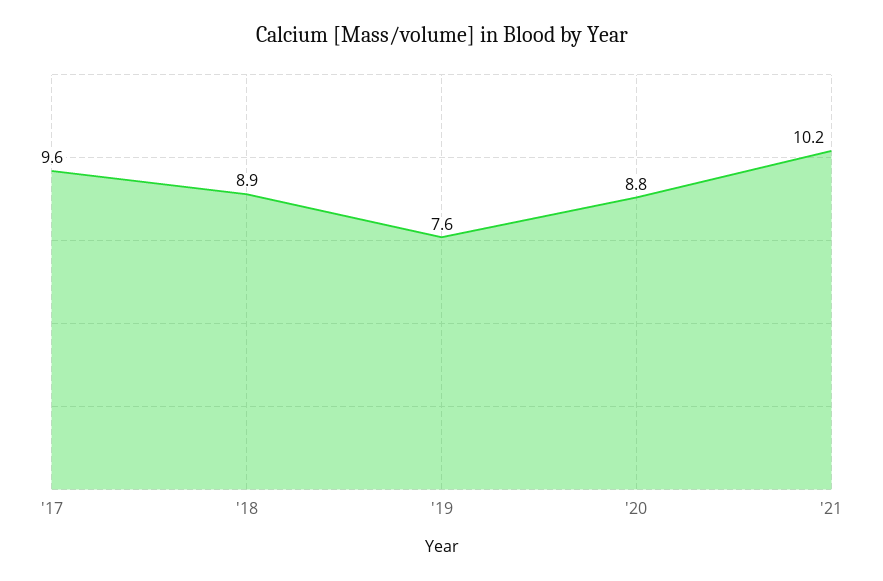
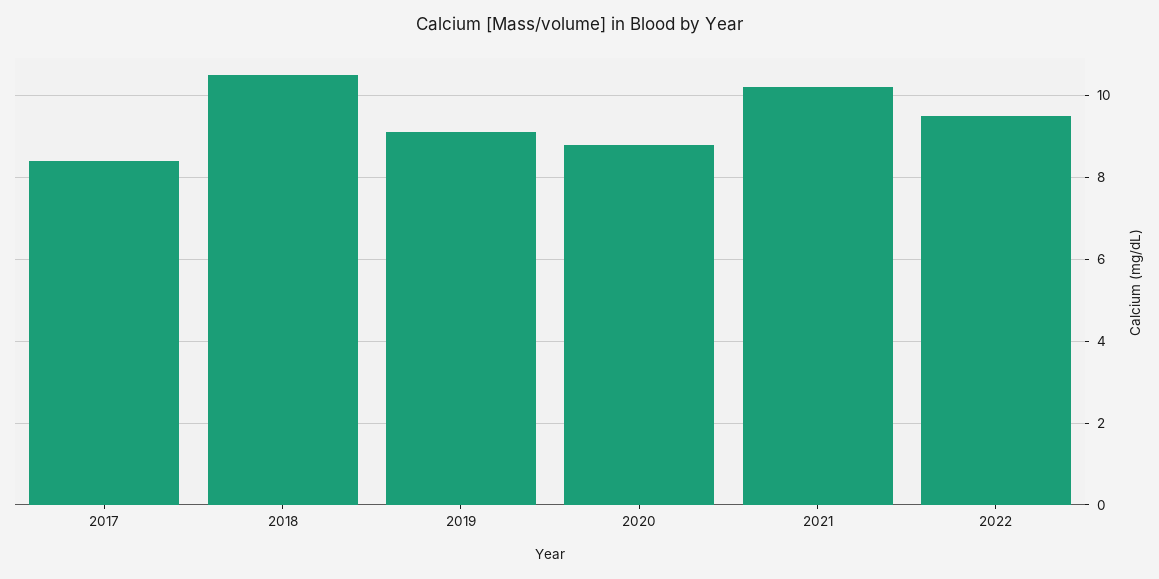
'17: 9.6 -> 8.5
'18: 8.9 -> 10.5
'19: 7.6 -> 9
2022: none -> 9.5

